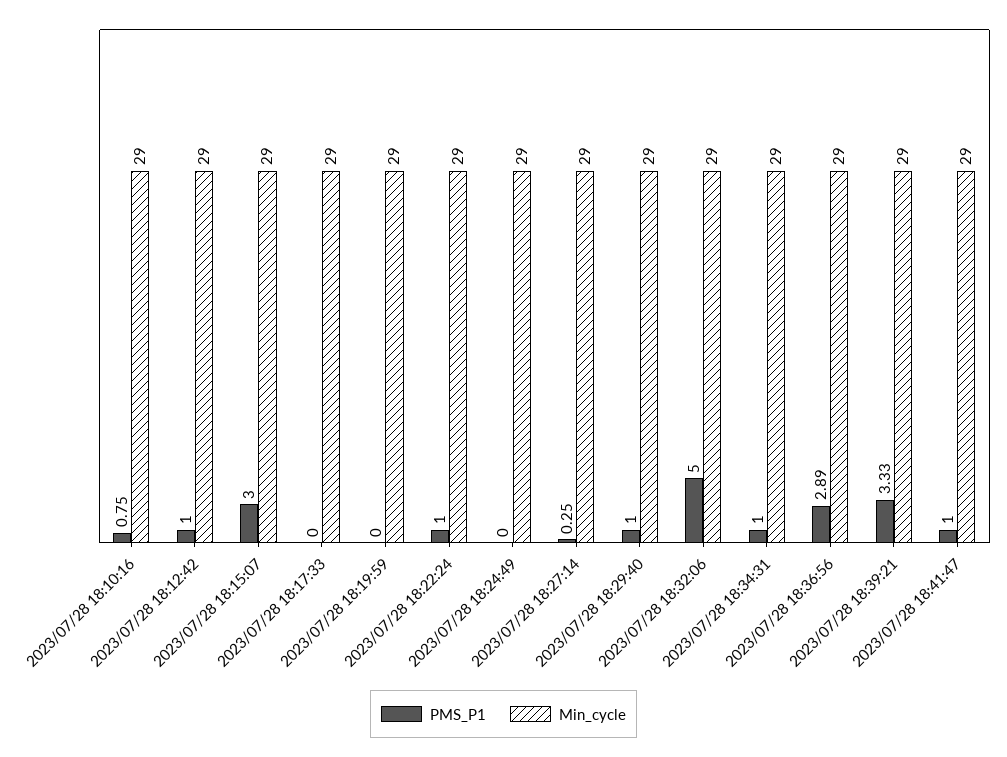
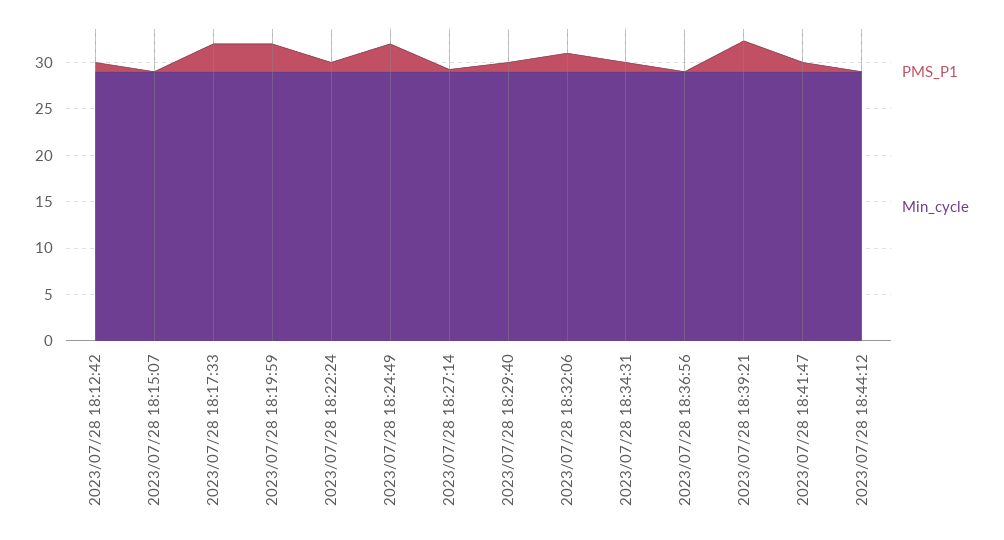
PMS_P1, 2023/07/28 18:10:16: 0.75 -> none
Min_cycle, 2023/07/28 18:10:16: 29 -> none
PMS_P1, 2023/07/28 18:15:07: 3 -> 0
PMS_P1, 2023/07/28 18:17:33: 0 -> 3
PMS_P1, 2023/07/28 18:19:59: 0 -> 3
PMS_P1, 2023/07/28 18:24:49: 0 -> 3
PMS_P1, 2023/07/28 18:32:06: 5 -> 2
PMS_P1, 2023/07/28 18:36:56: 2.89 -> 0
PMS_P1, 2023/07/28 18:44:12: none -> 0
Min_cycle, 2023/07/28 18:44:12: none -> 29

